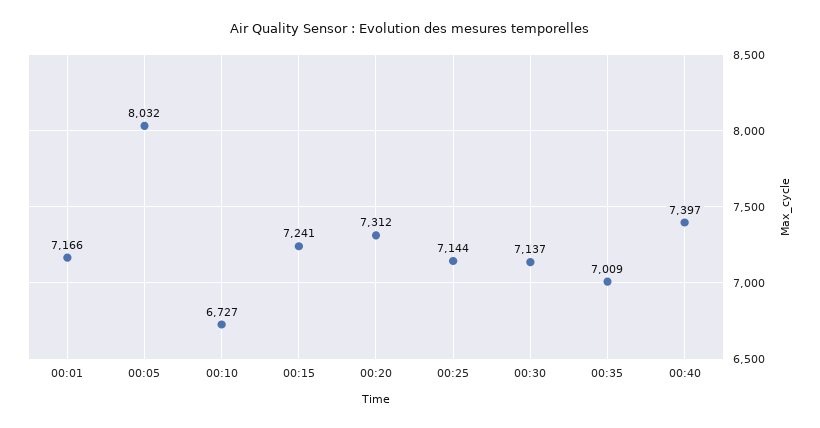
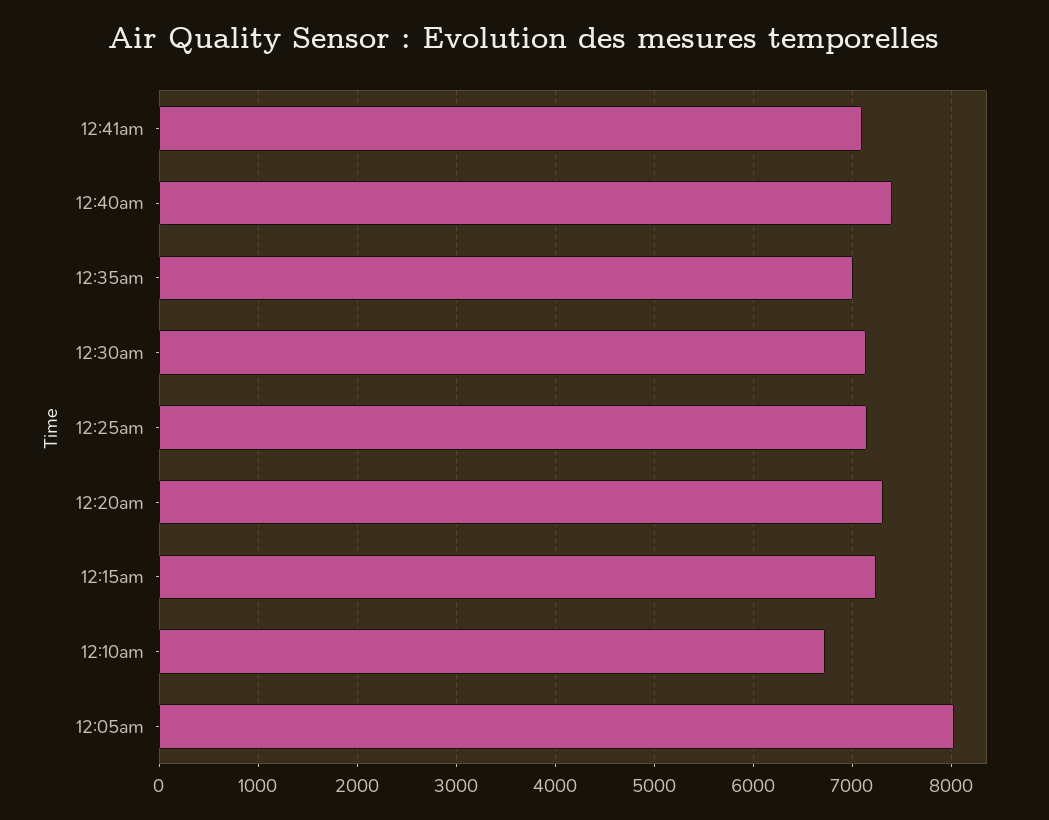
00:01: 7166 -> none
12:41am: none -> 7100

